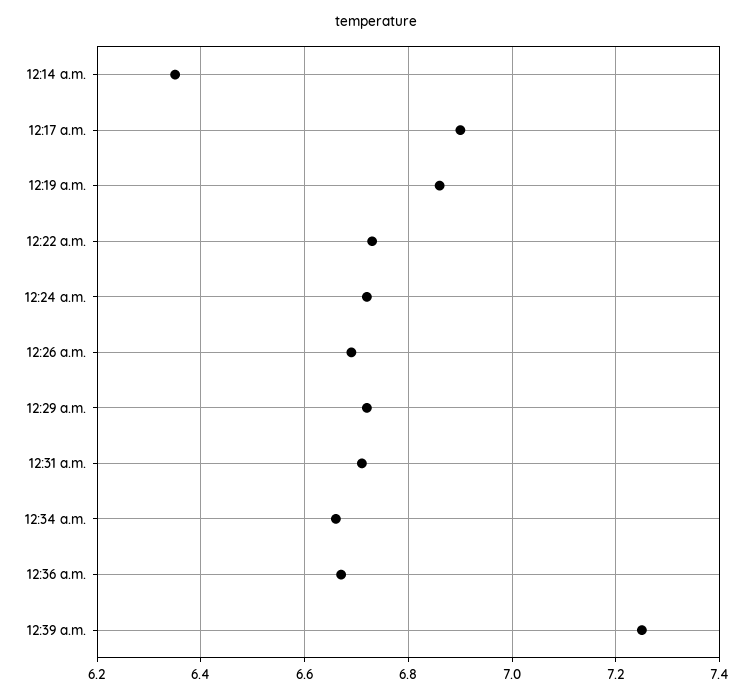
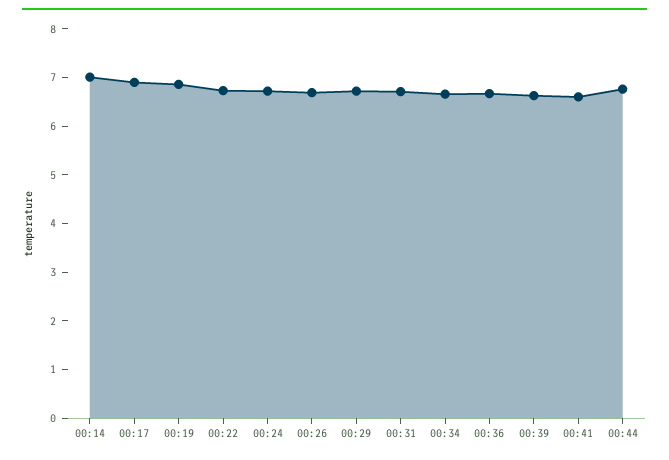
12:14 a.m.: 6.35 -> 7
12:39 a.m.: 7.25 -> 6.6
00:41: none -> 6.6
00:44: none -> 6.8

